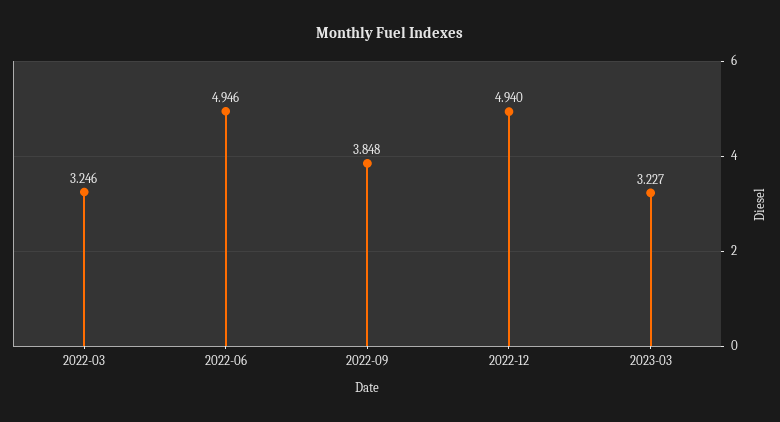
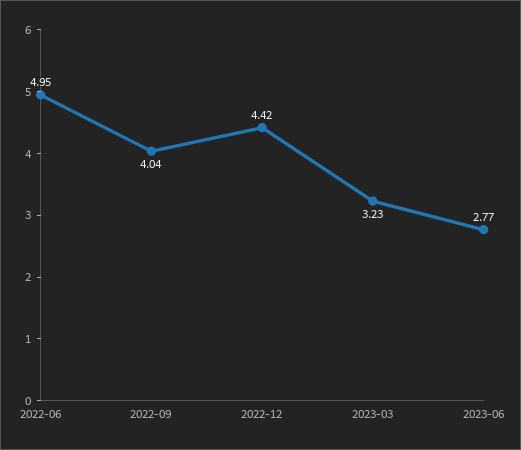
2022-03: 3.246 -> none
2022-09: 3.848 -> 4.04
2022-12: 4.94 -> 4.42
2023-06: none -> 2.77

